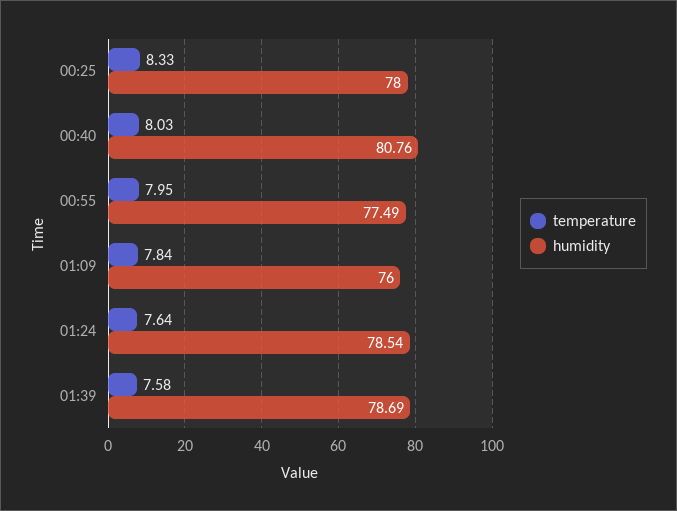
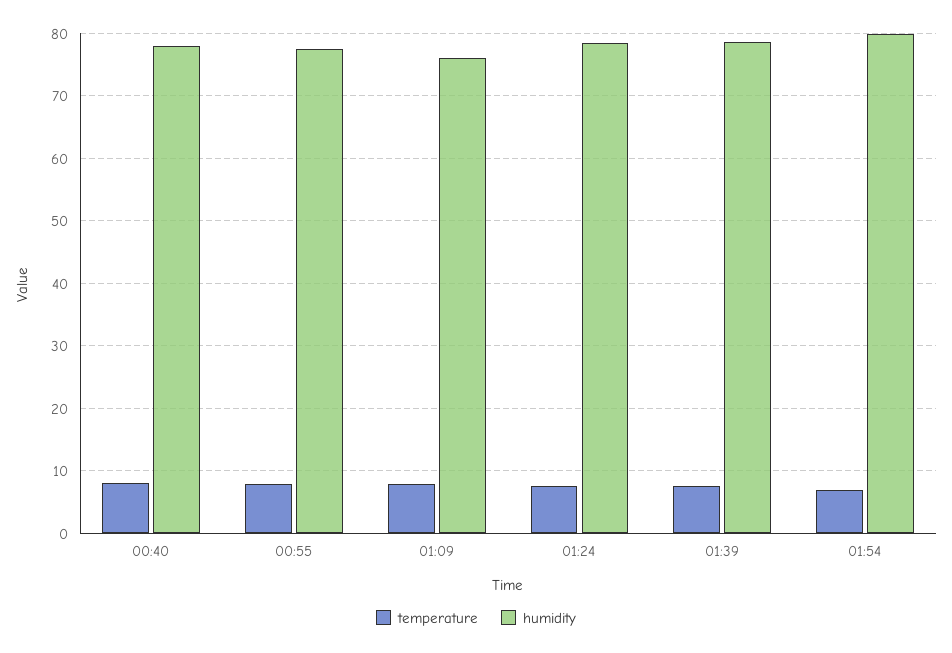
temperature, 00:25: 8.33 -> none
humidity, 00:25: 78 -> none
humidity, 00:40: 80.76 -> 78
temperature, 01:54: none -> 7
humidity, 01:54: none -> 80

